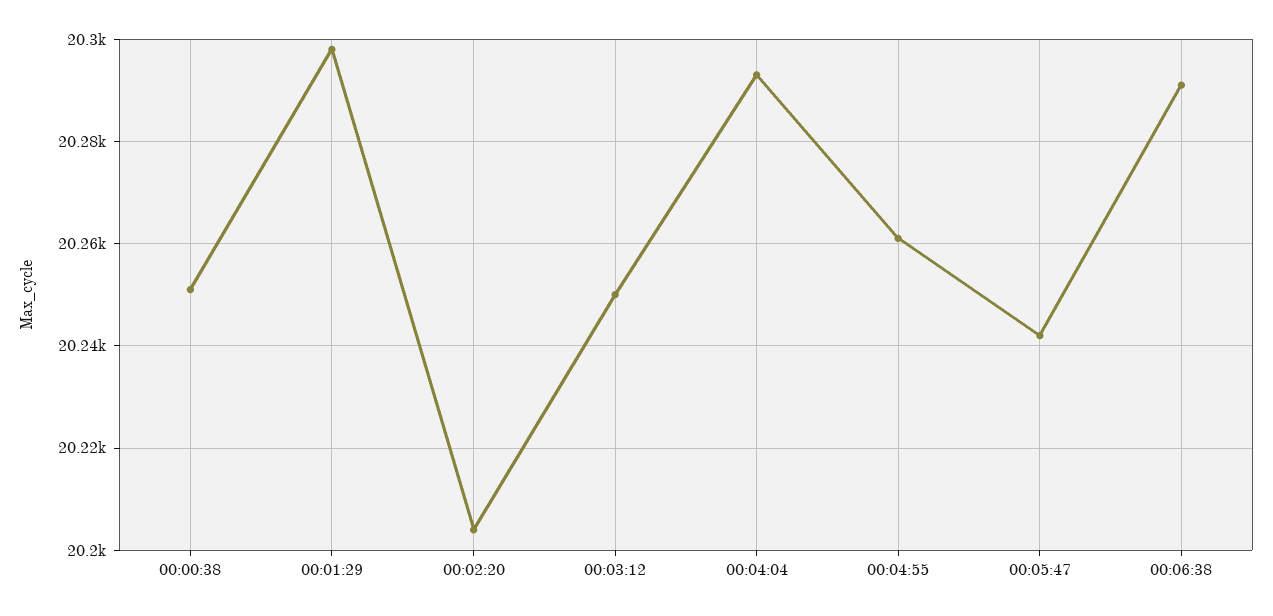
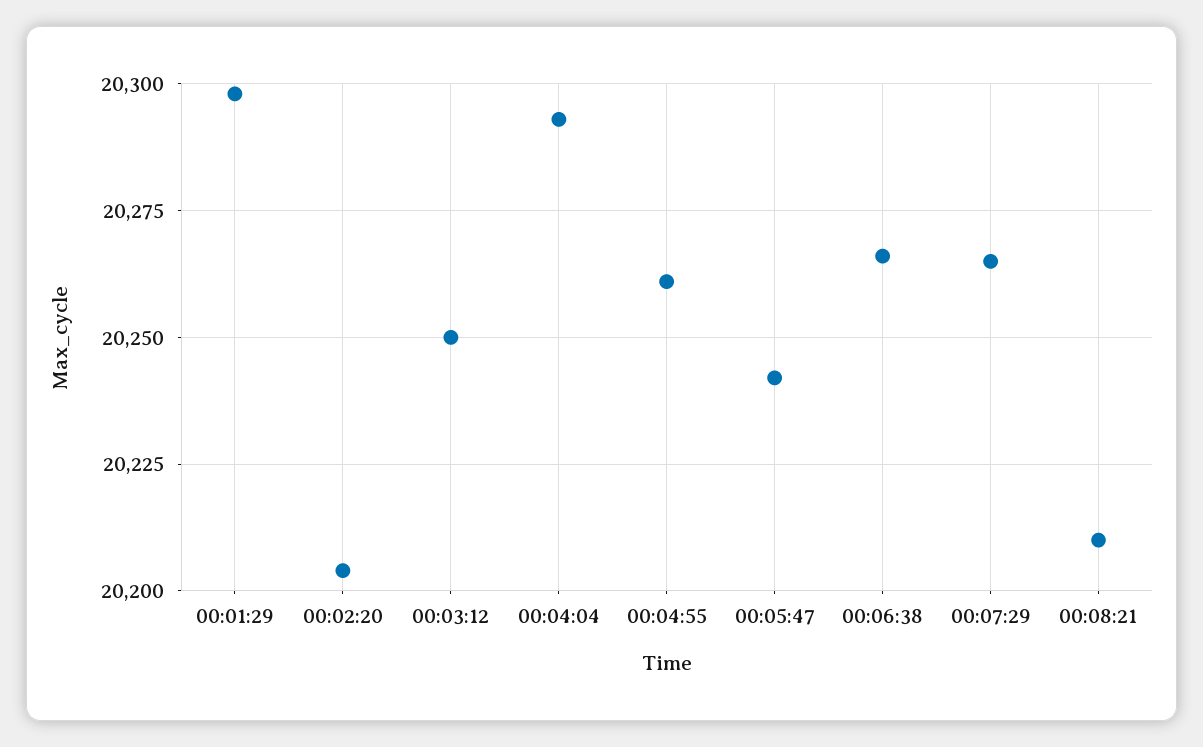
00:00:38: 20250 -> none
00:06:38: 20290 -> 20265
00:07:29: none -> 20265
00:08:21: none -> 20210

